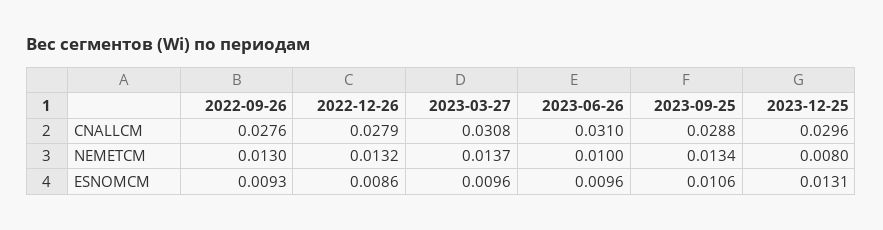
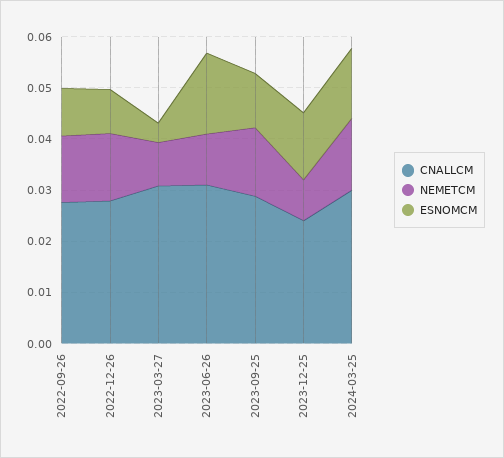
CNALLCM, 2023-12-25: 0.0296 -> 0.024
NEMETCM, 2023-03-27: 0.0137 -> 0.008
ESNOMCM, 2023-03-27: 0.0096 -> 0.004
ESNOMCM, 2023-06-26: 0.0096 -> 0.016
CNALLCM, 2024-03-25: none -> 0.03
NEMETCM, 2024-03-25: none -> 0.014
ESNOMCM, 2024-03-25: none -> 0.014

